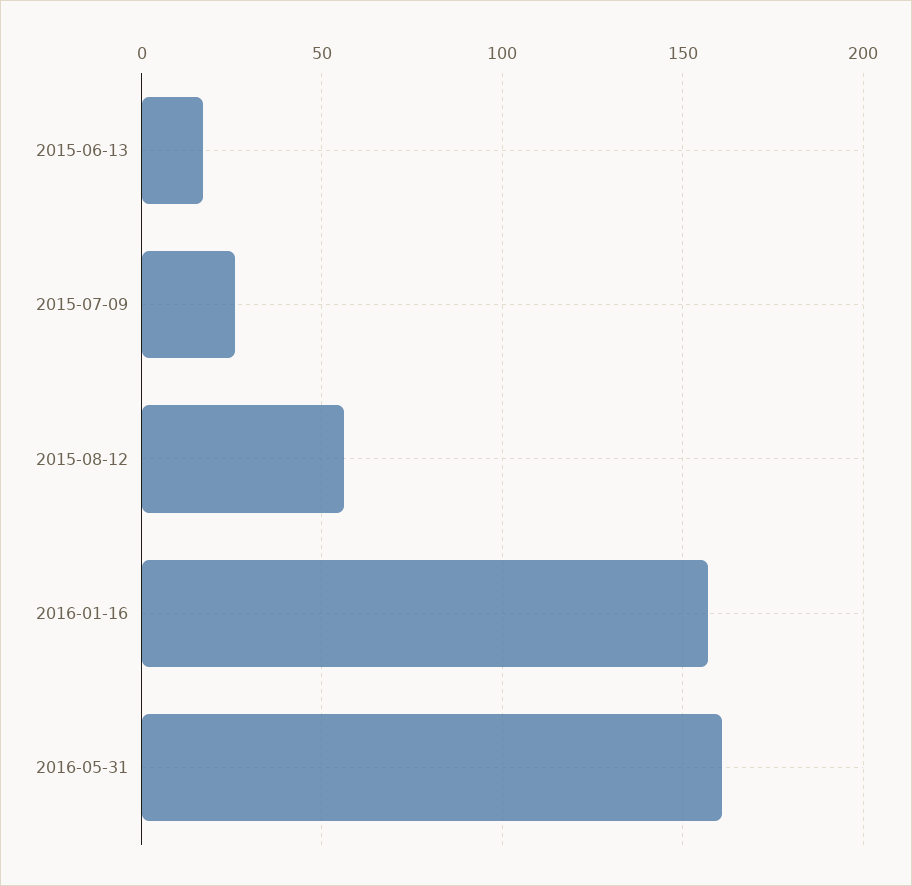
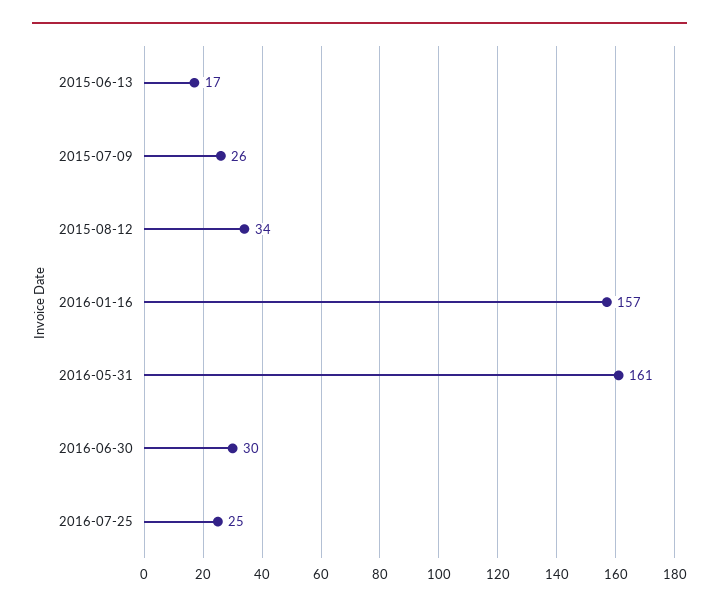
2015-08-12: 55 -> 34
2016-06-30: none -> 30
2016-07-25: none -> 25

